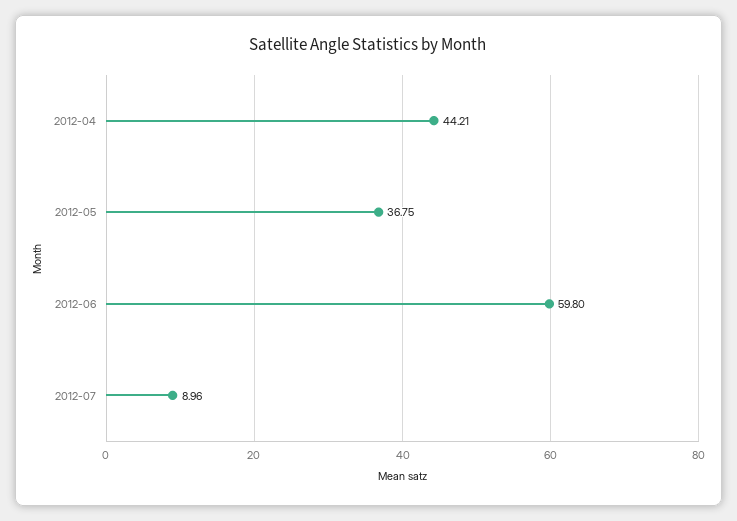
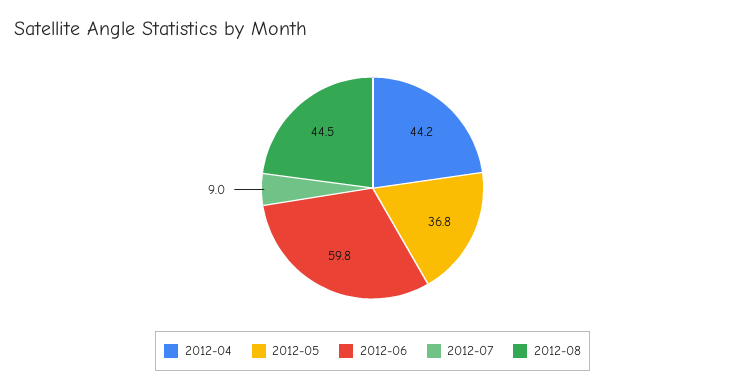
2012-08: none -> 44.5

